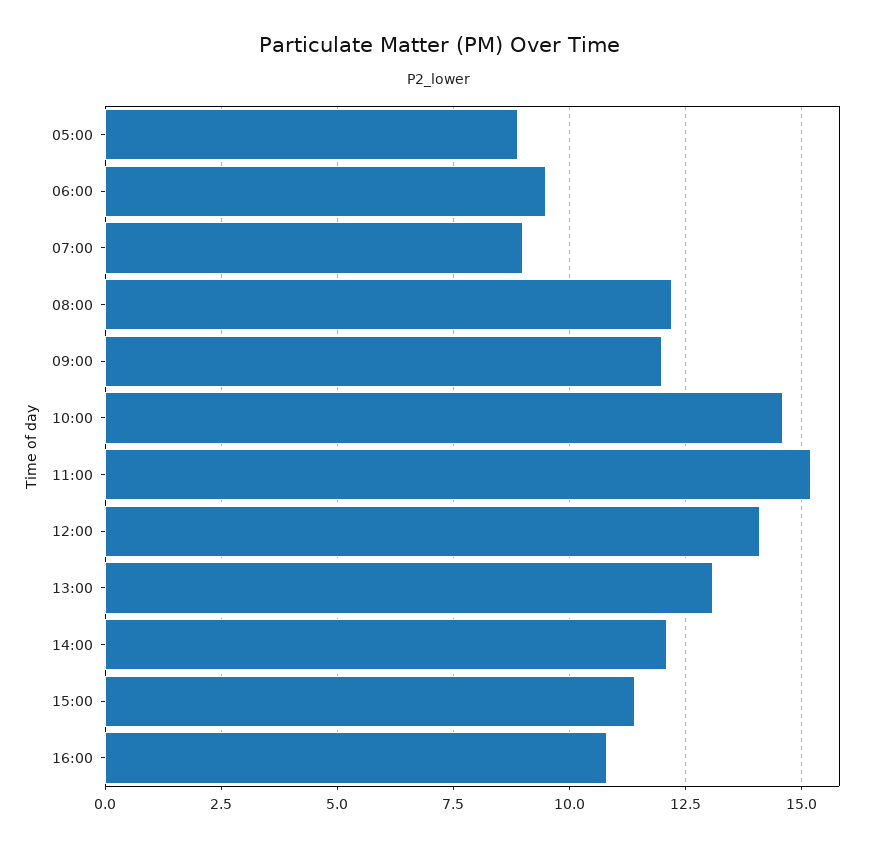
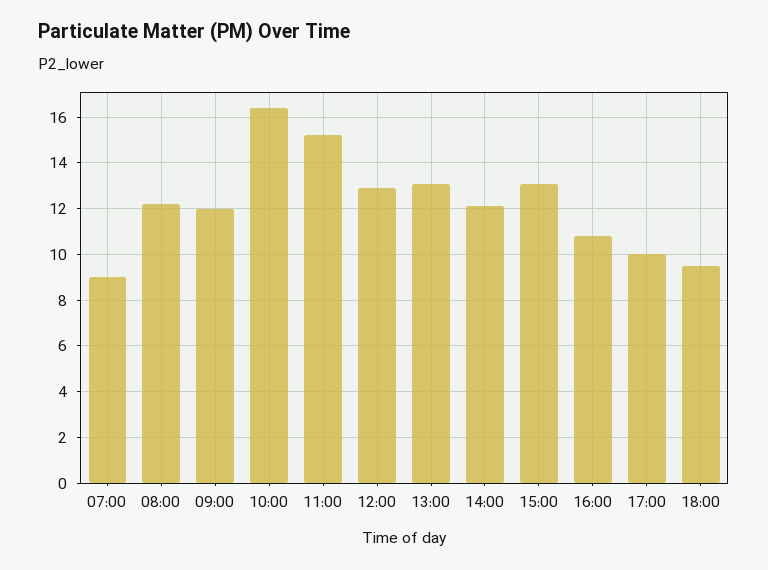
05:00: 9 -> none
06:00: 9.5 -> none
10:00: 14.5 -> 16.5
12:00: 14 -> 13
15:00: 11.5 -> 13
17:00: none -> 10
18:00: none -> 9.5

